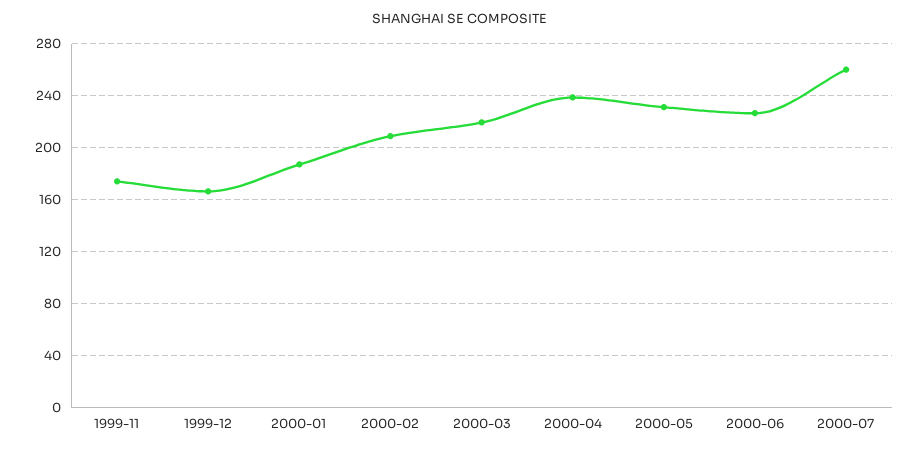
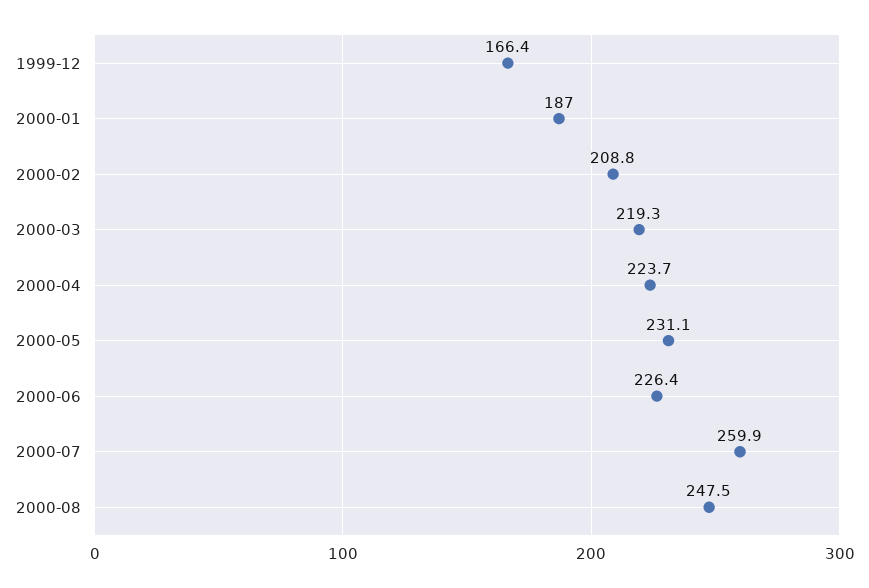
1999-11: 175 -> none
2000-04: 240 -> 223.7
2000-08: none -> 247.5

